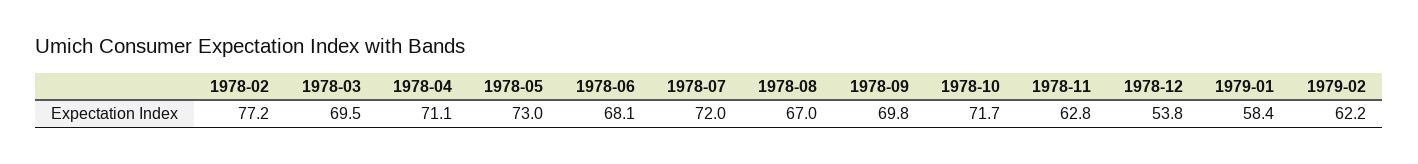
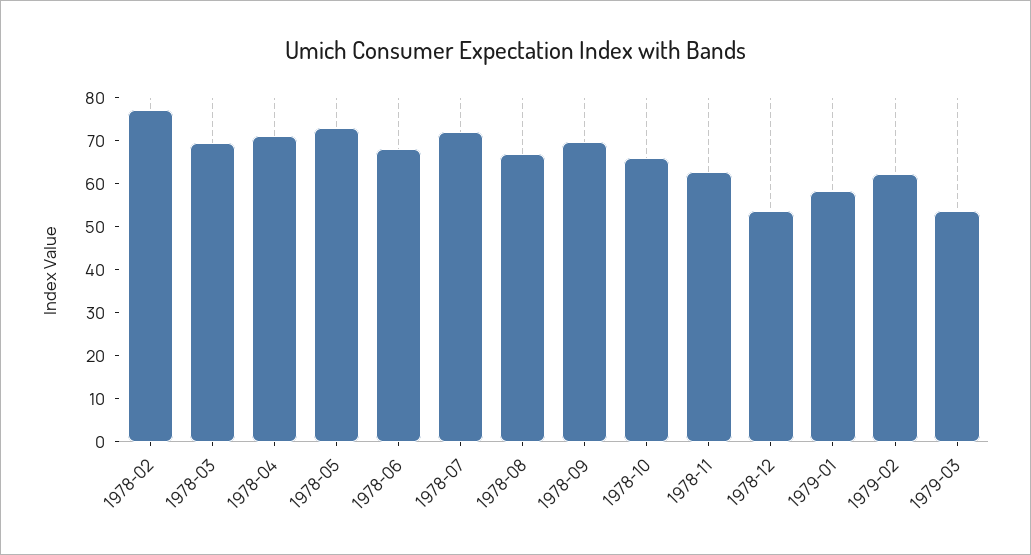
1978-10: 71.7 -> 66
1979-03: none -> 54

